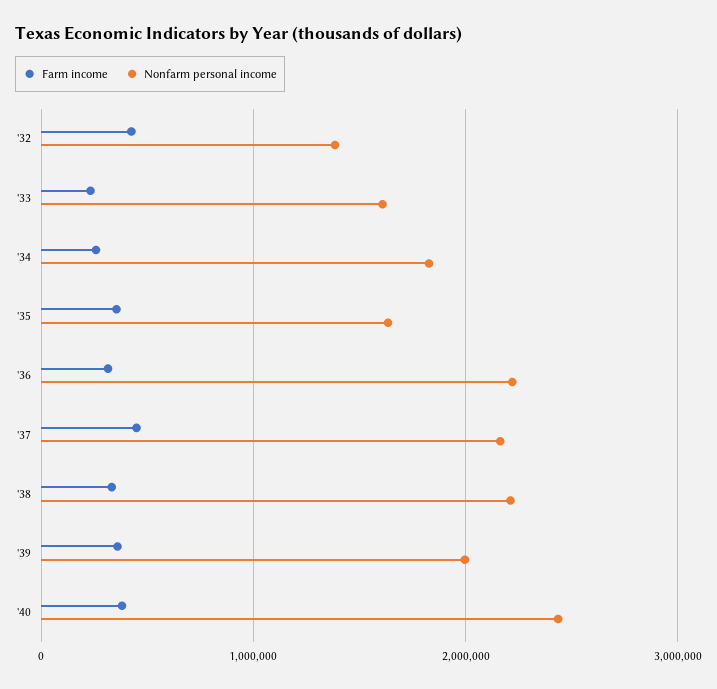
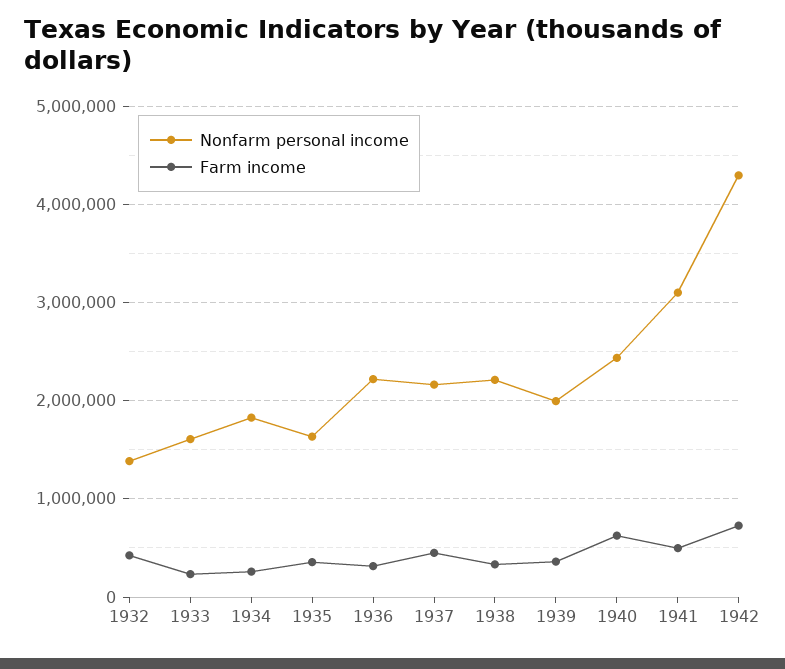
Farm income, '40: 400000 -> 600000
Nonfarm personal income, 1941: none -> 3100000
Farm income, 1941: none -> 500000
Nonfarm personal income, 1942: none -> 4300000
Farm income, 1942: none -> 700000

